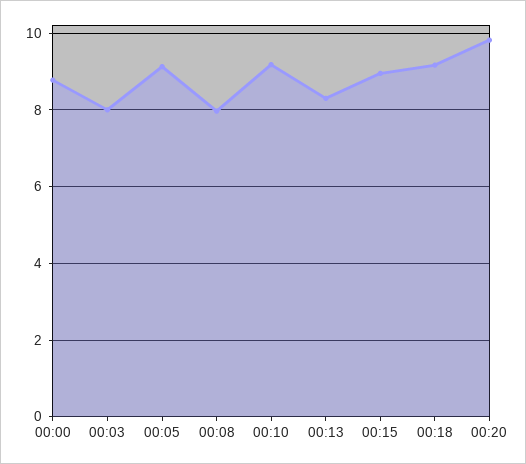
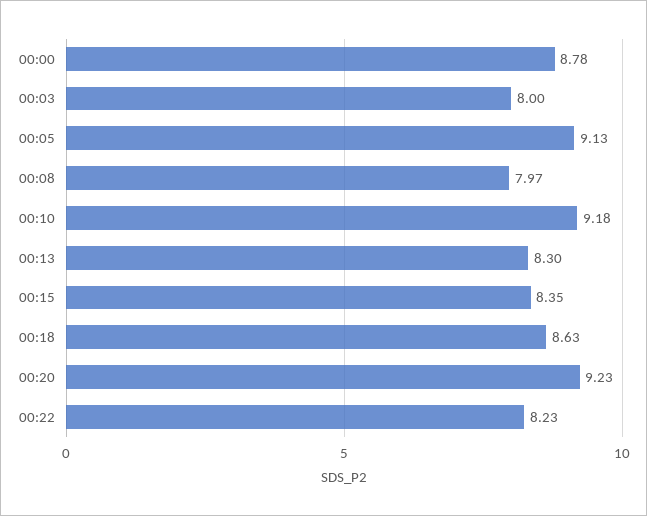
00:15: 9 -> 8.35
00:18: 9.2 -> 8.63
00:20: 9.8 -> 9.23
00:22: none -> 8.23

